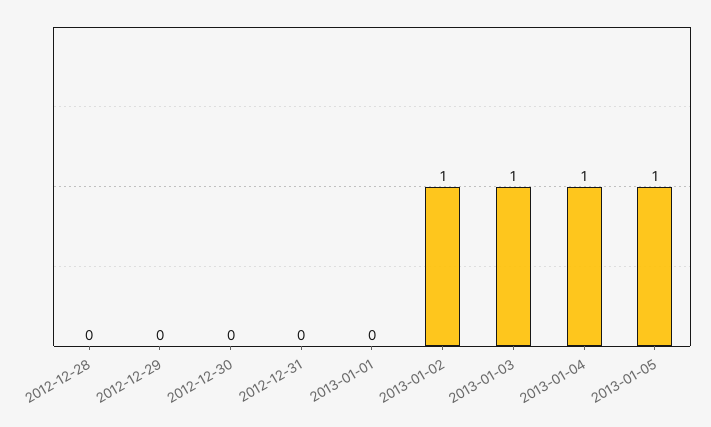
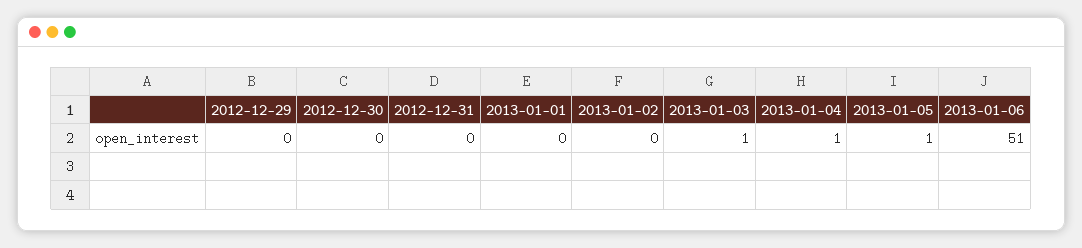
2012-12-28: 0 -> none
2013-01-02: 1 -> 0
2013-01-06: none -> 51

